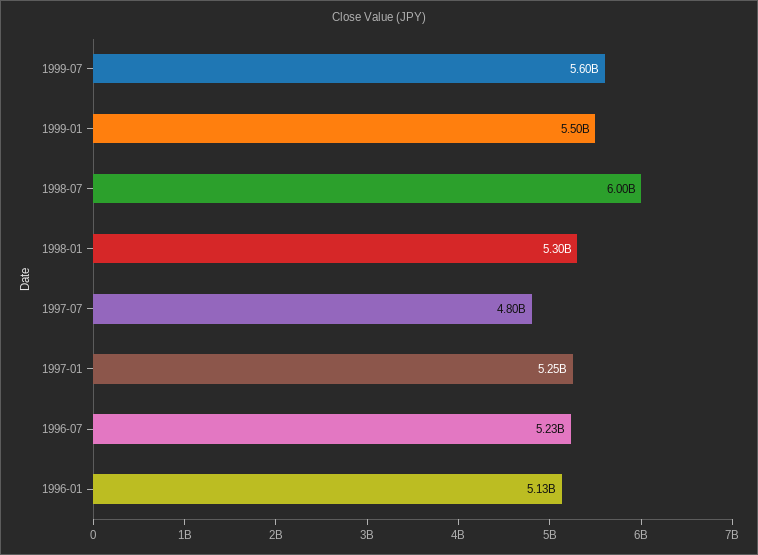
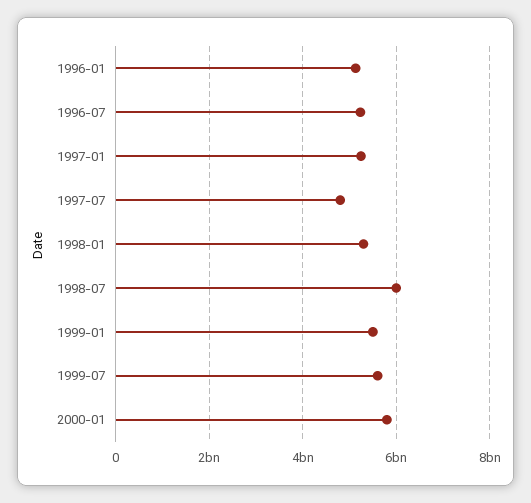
2000-01: none -> 5800000000

